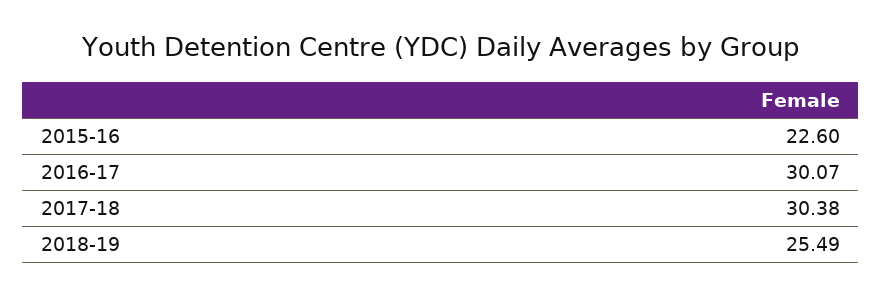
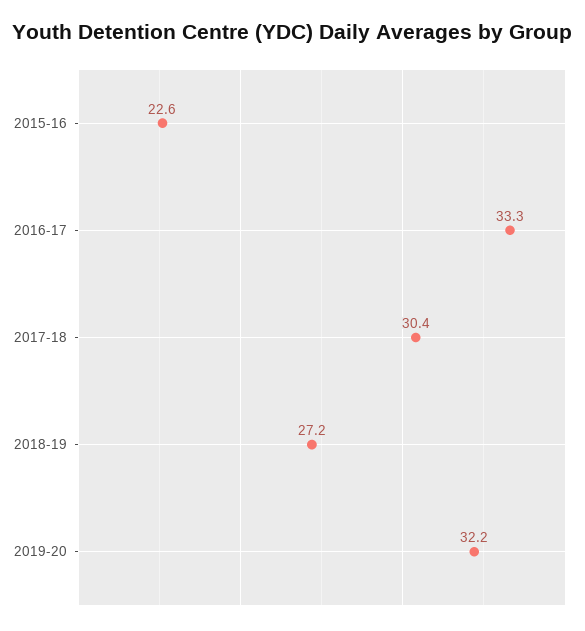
2016-17: 30.07 -> 33.3
2018-19: 25.49 -> 27.2
2019-20: none -> 32.2

